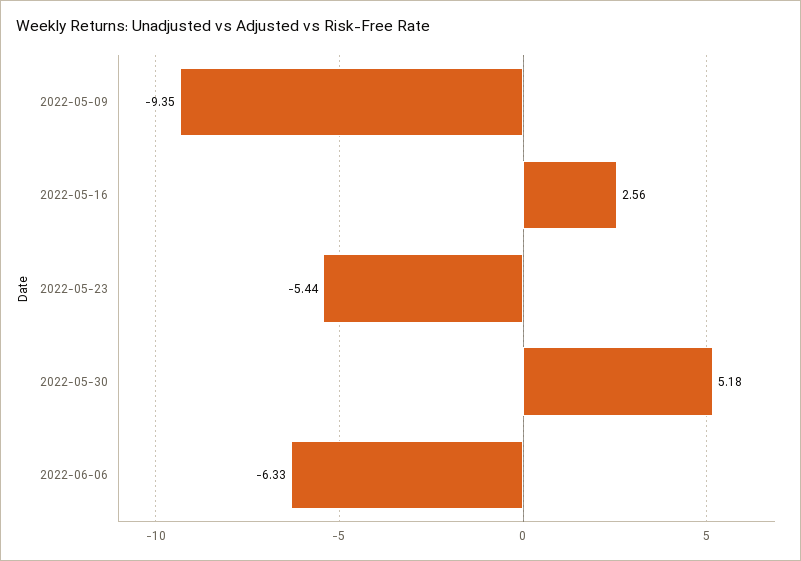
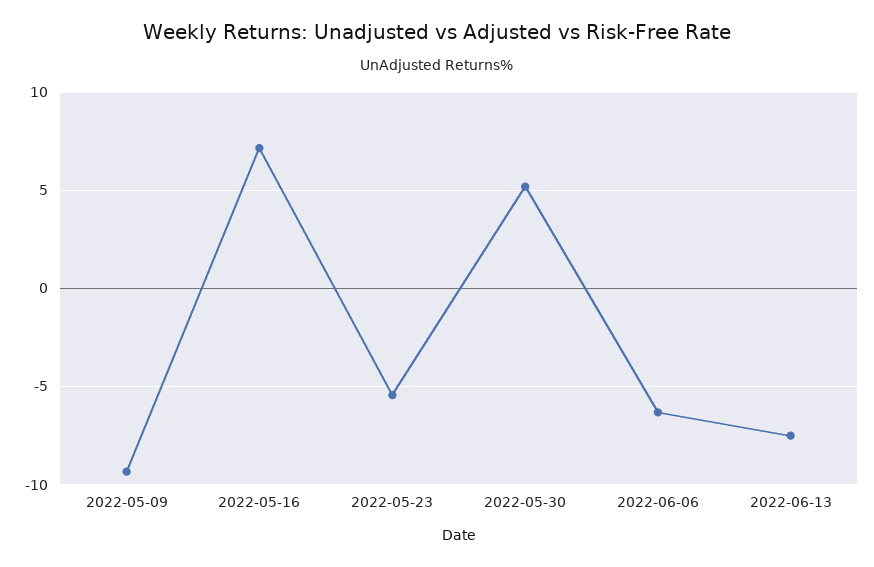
2022-05-16: 2.56 -> 7
2022-06-13: none -> -7.5

